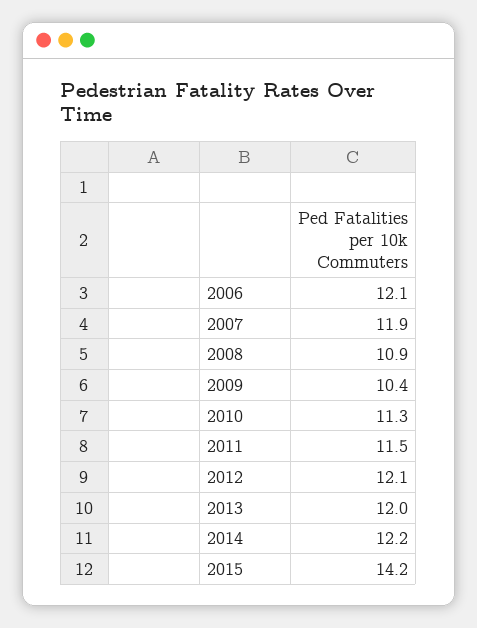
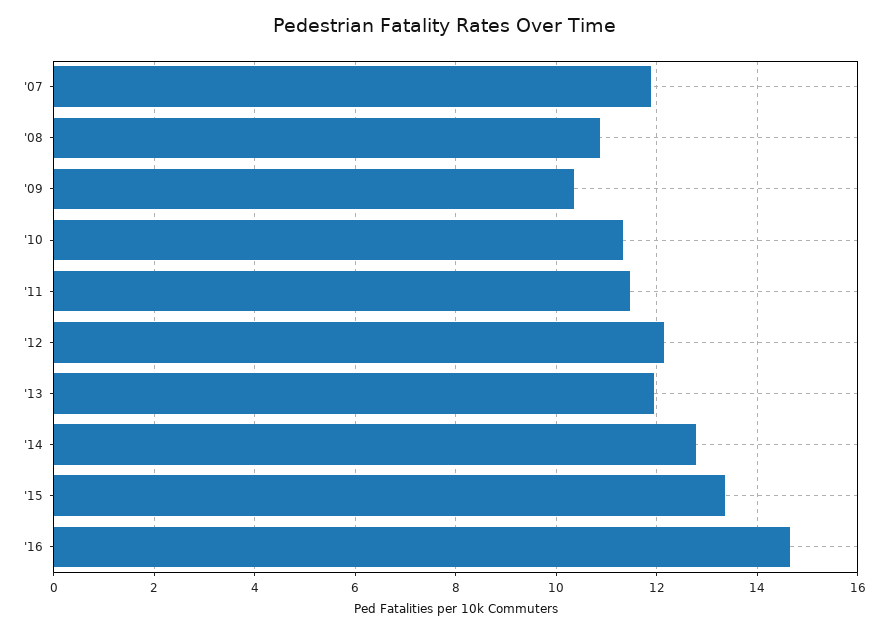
2006: 12.1 -> none
2014: 12.2 -> 12.8
2015: 14.2 -> 13.4
'16: none -> 14.6

